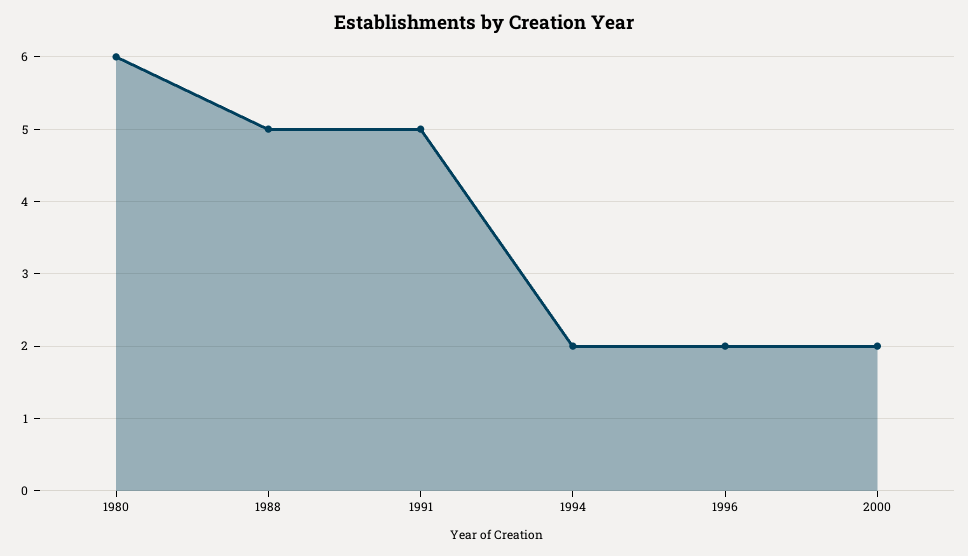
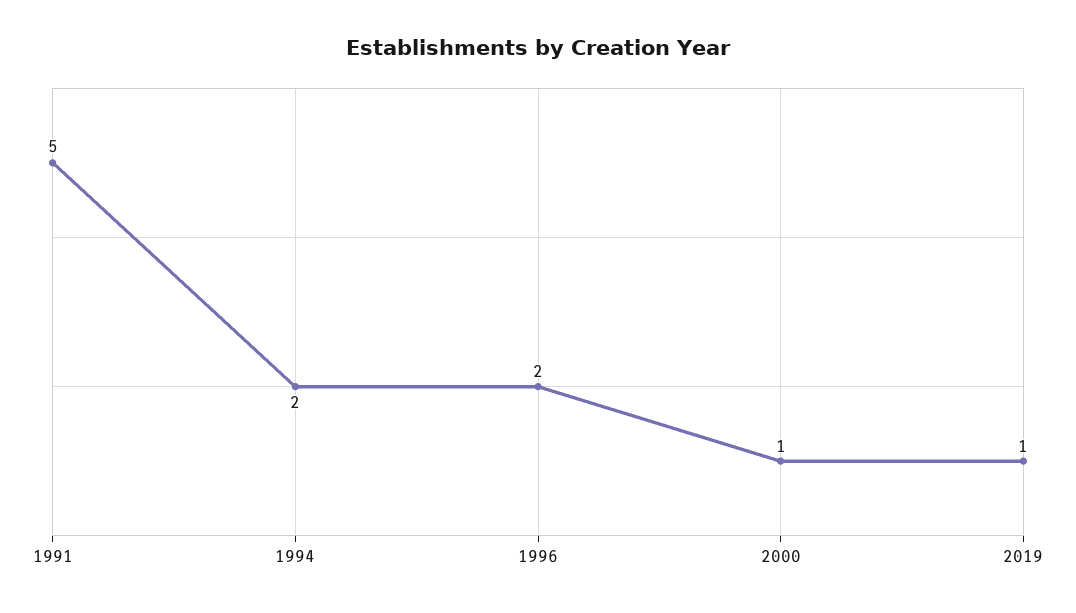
1980: 6 -> none
1988: 5 -> none
2000: 2 -> 1
2019: none -> 1

